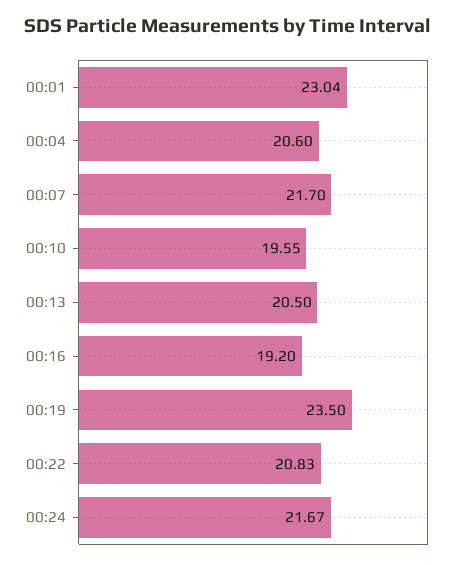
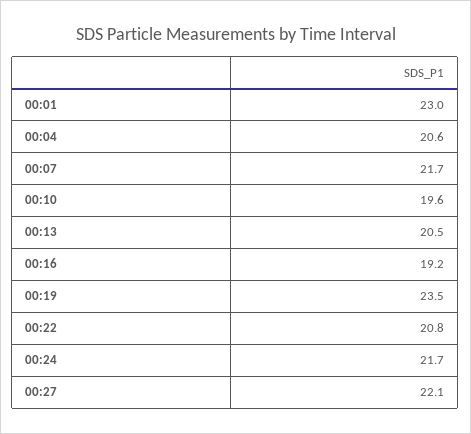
00:27: none -> 22.1

